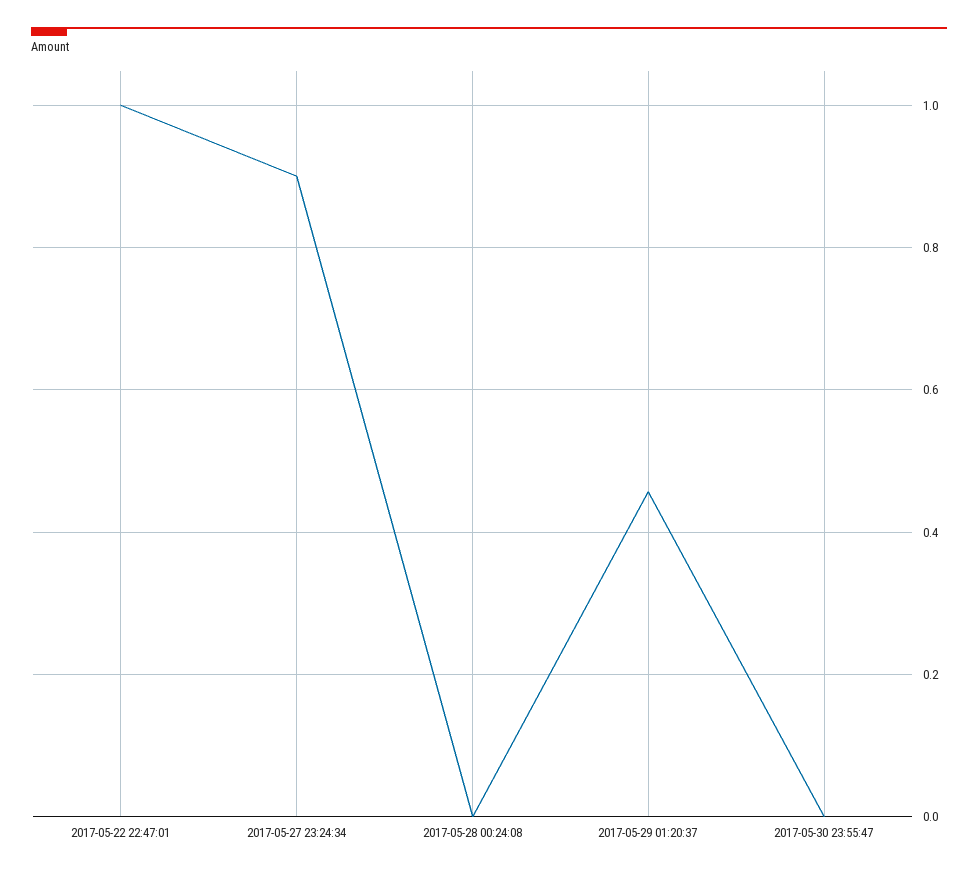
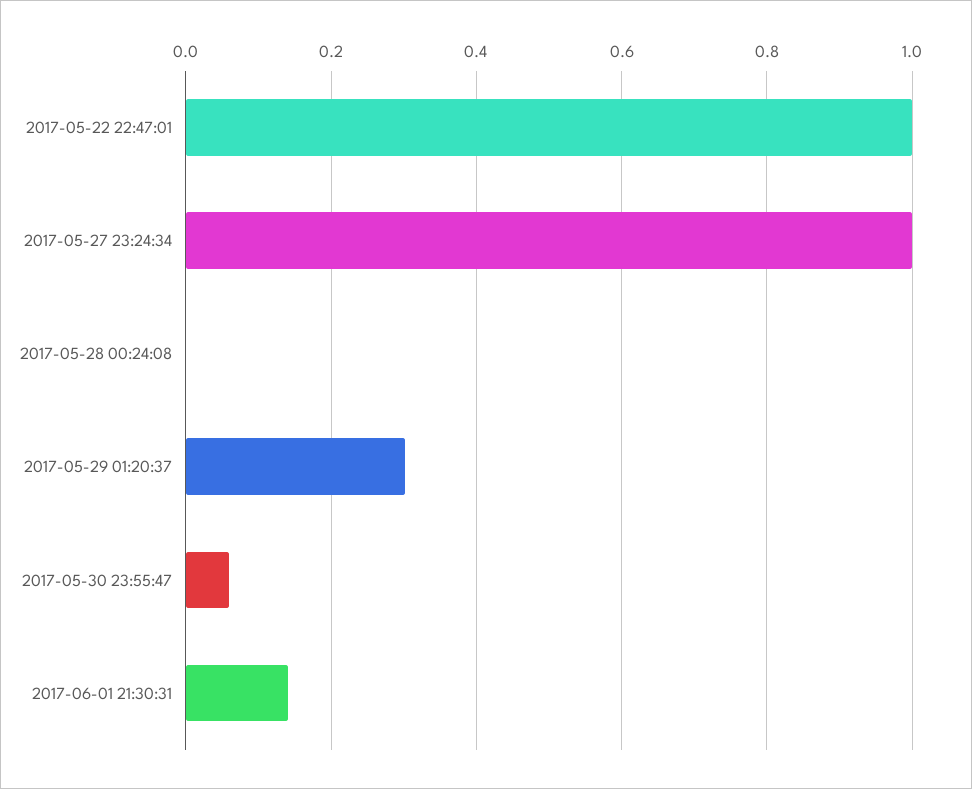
2017-05-27 23:24:34: 0.9 -> 1
2017-05-29 01:20:37: 0.46 -> 0.3
2017-05-30 23:55:47: 0 -> 0.06
2017-06-01 21:30:31: none -> 0.14

